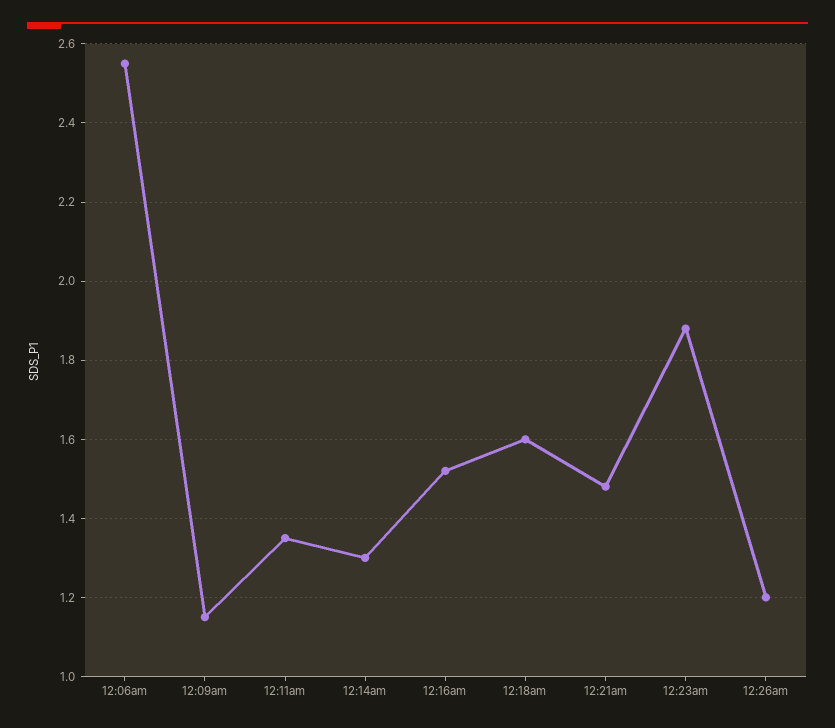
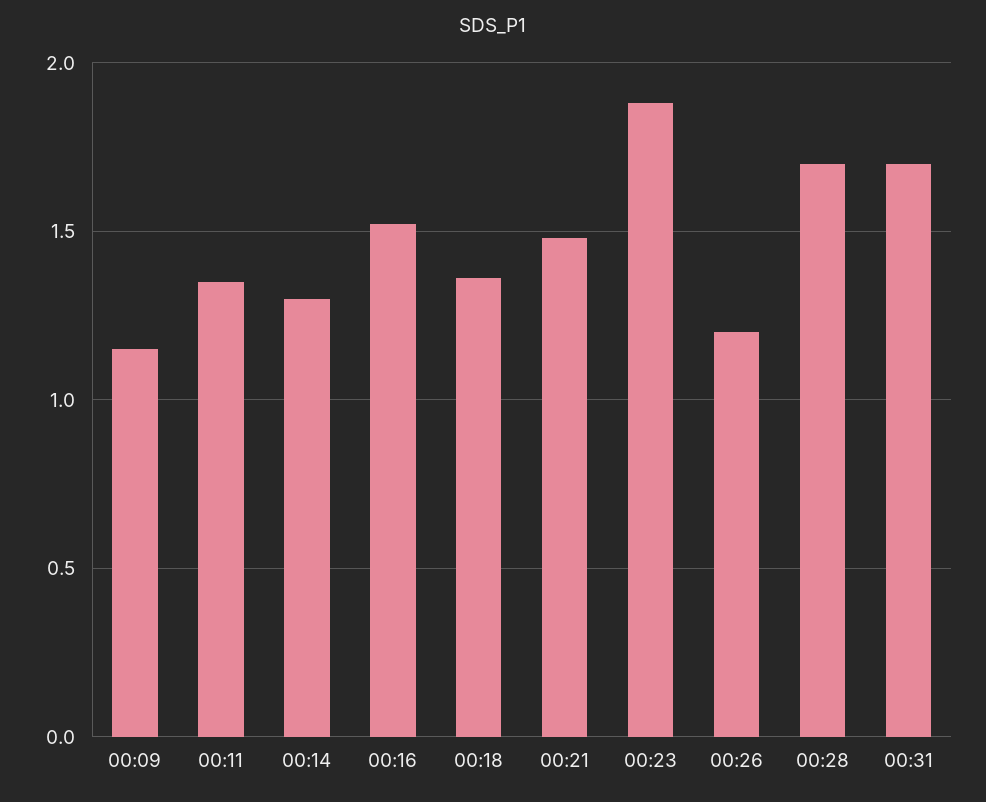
12:06am: 2.55 -> none
12:18am: 1.6 -> 1.35
00:28: none -> 1.7
00:31: none -> 1.7

